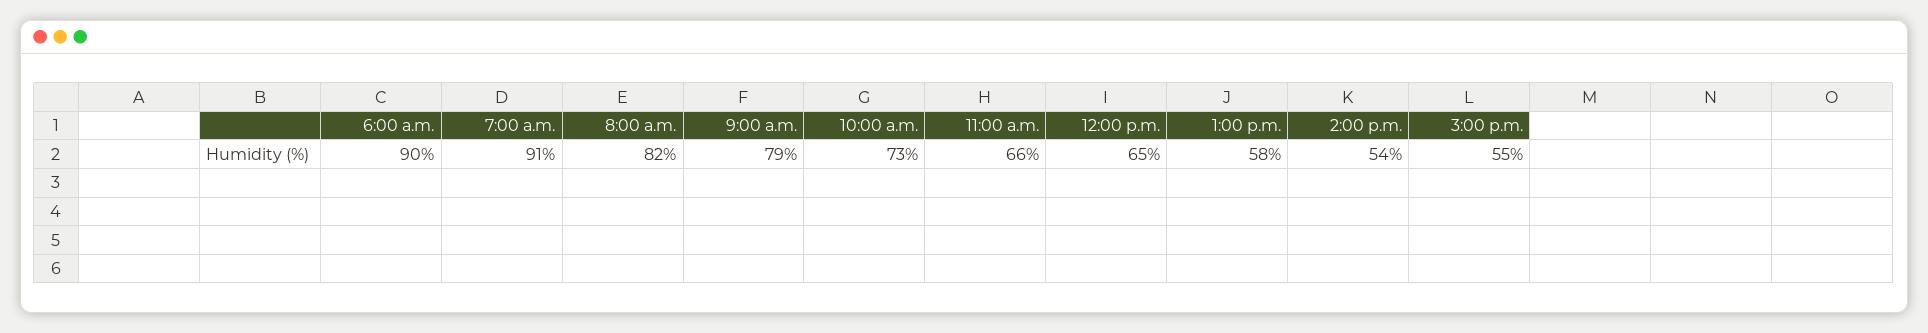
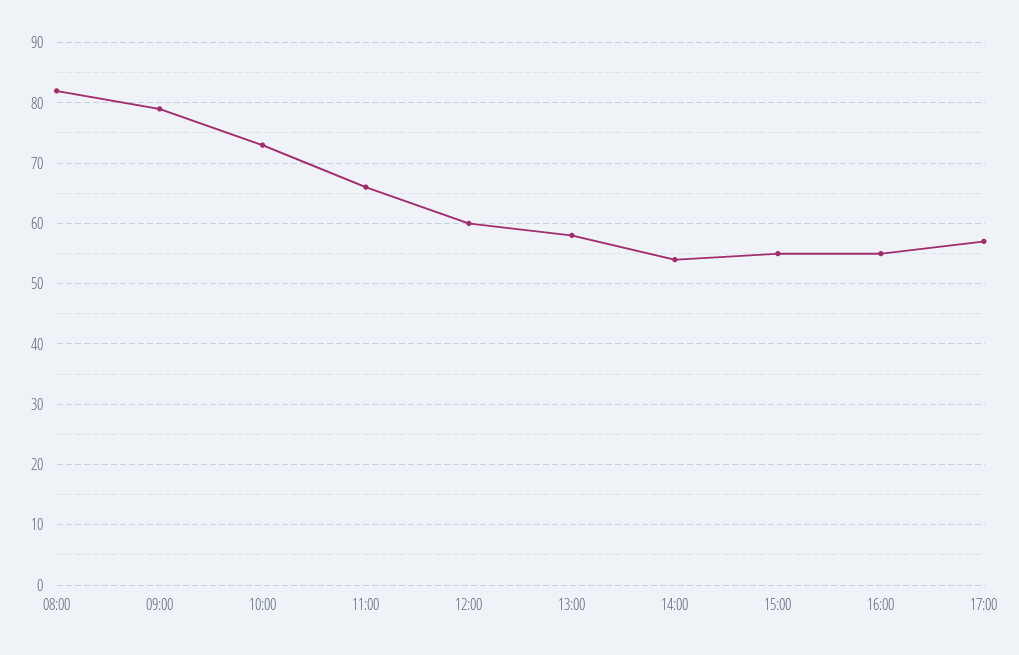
6:00 a.m.: 90 -> none
7:00 a.m.: 91 -> none
12:00 p.m.: 65 -> 60
16:00: none -> 55
17:00: none -> 57

